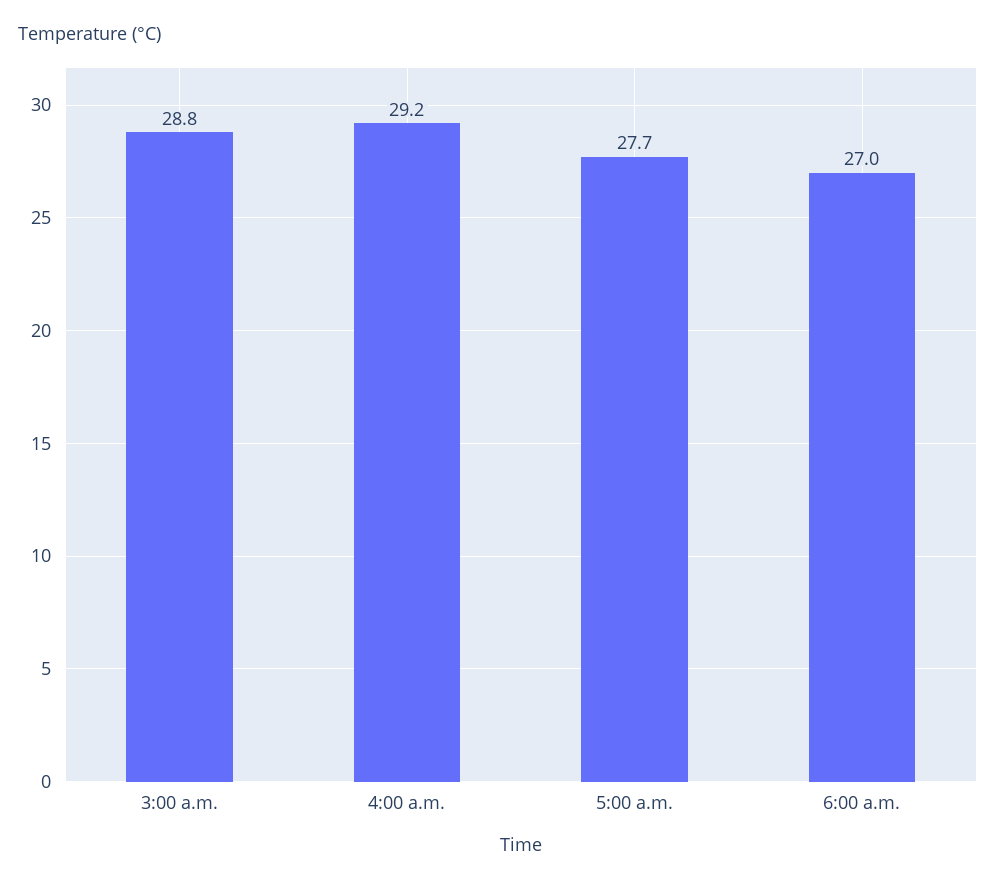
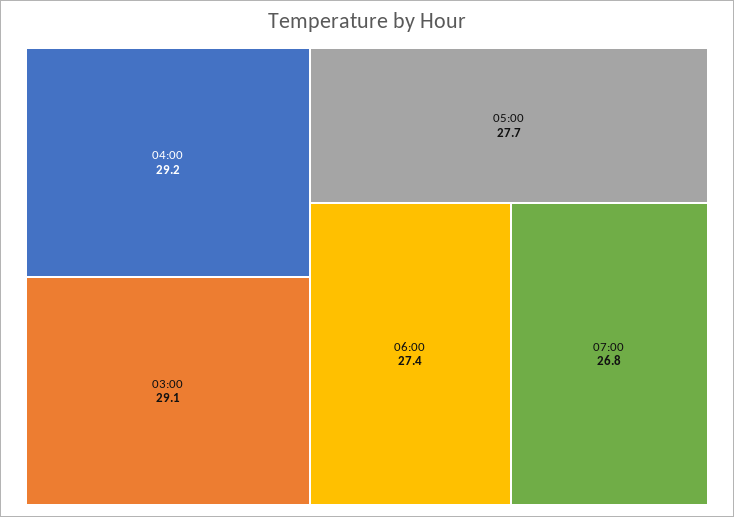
3:00 a.m.: 28.8 -> 29.1
6:00 a.m.: 27 -> 27.4
07:00: none -> 26.8

